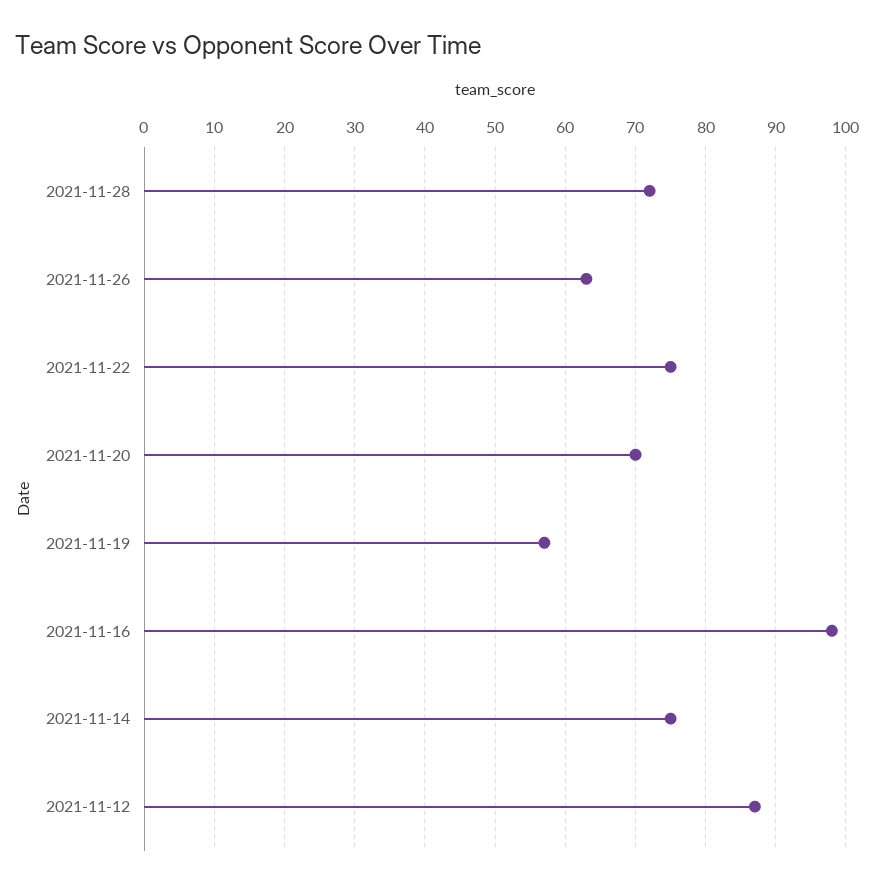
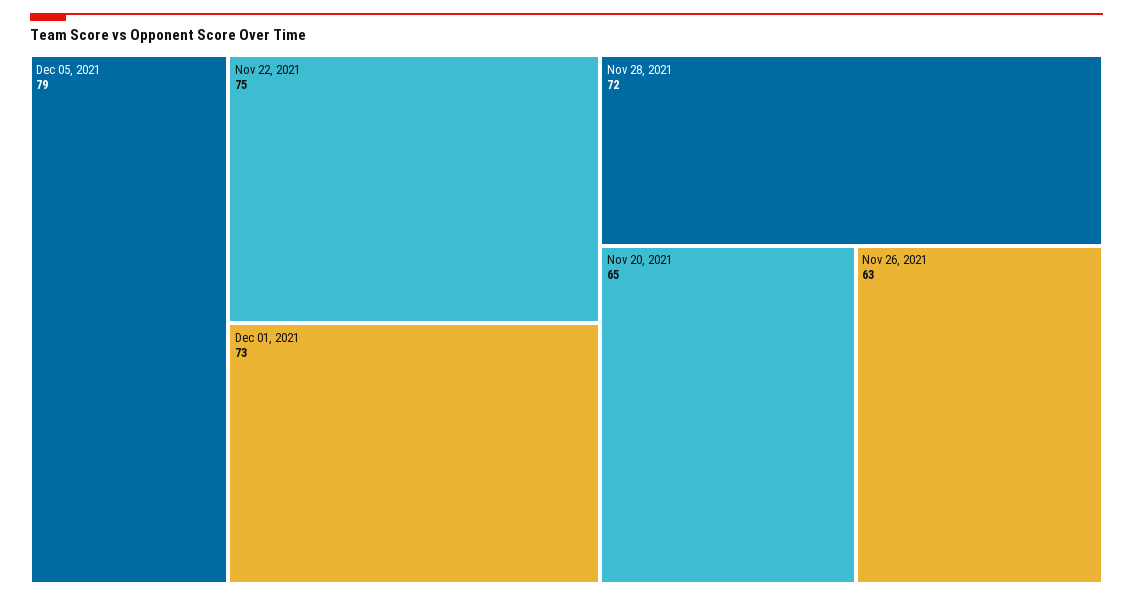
2021-11-20: 70 -> 65
2021-11-19: 57 -> none
2021-11-16: 98 -> none
2021-11-14: 75 -> none
2021-11-12: 87 -> none
Dec 05, 2021: none -> 79
Dec 01, 2021: none -> 73

